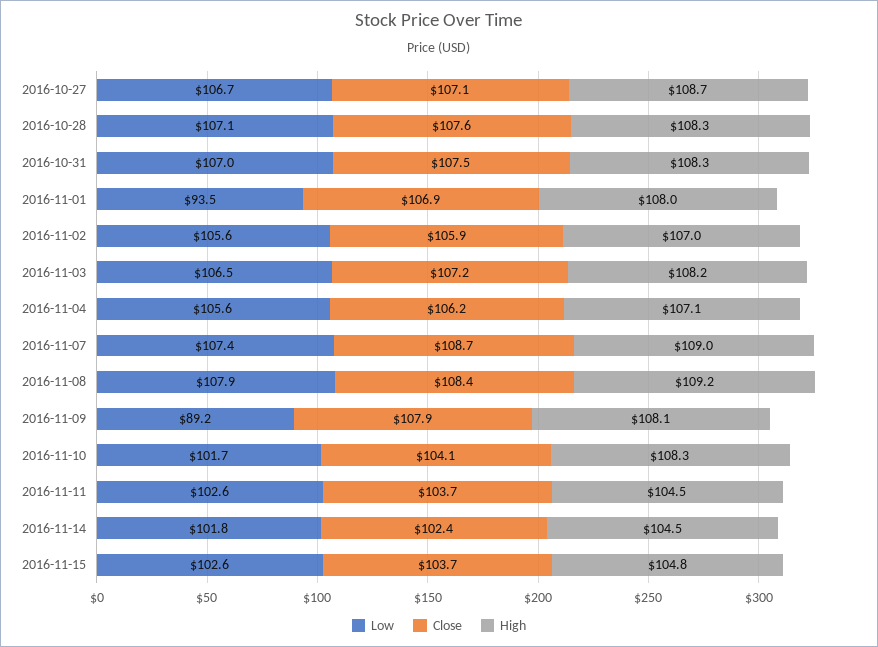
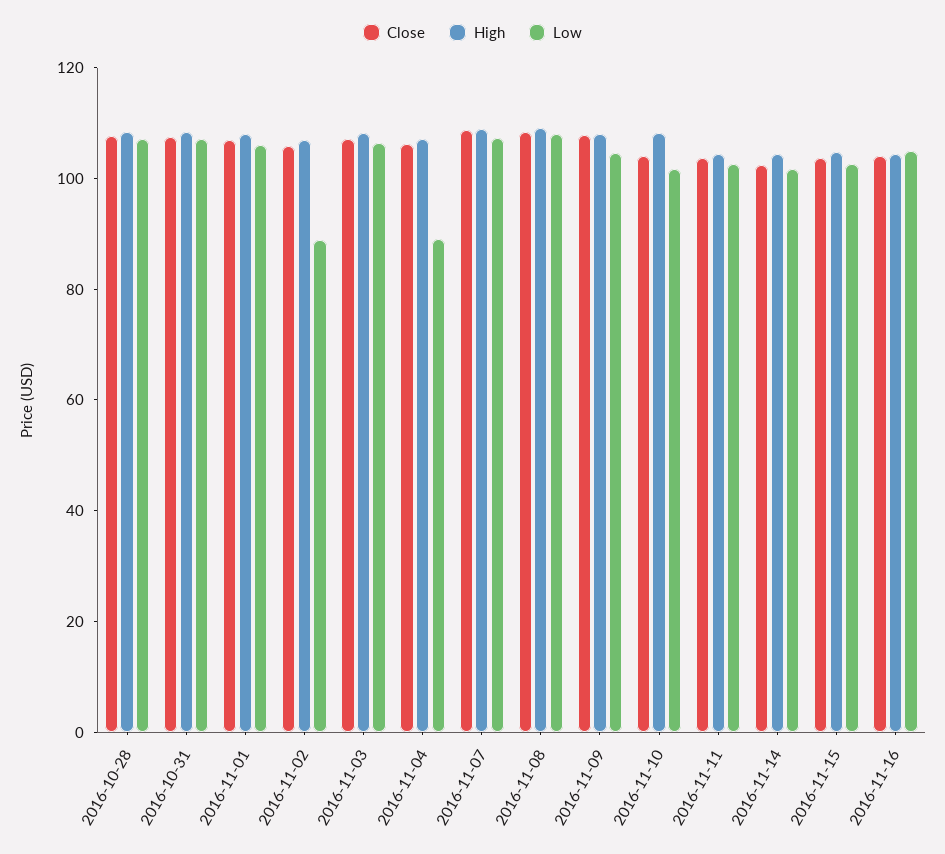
Low, 2016-10-27: 106.7 -> none
Close, 2016-10-27: 107.1 -> none
High, 2016-10-27: 108.7 -> none
Low, 2016-11-01: 93.5 -> 105
Low, 2016-11-02: 105.6 -> 90
Low, 2016-11-04: 105.6 -> 90
Low, 2016-11-09: 89.2 -> 105
Close, 2016-11-16: none -> 105
High, 2016-11-16: none -> 105
Low, 2016-11-16: none -> 105

